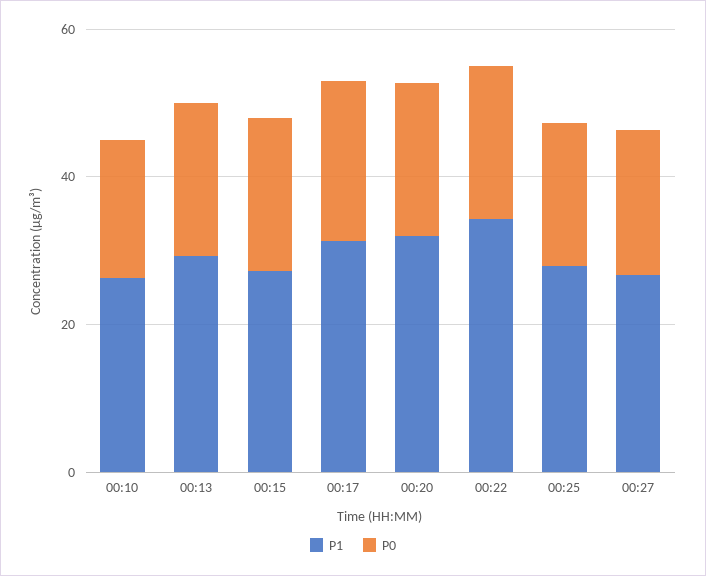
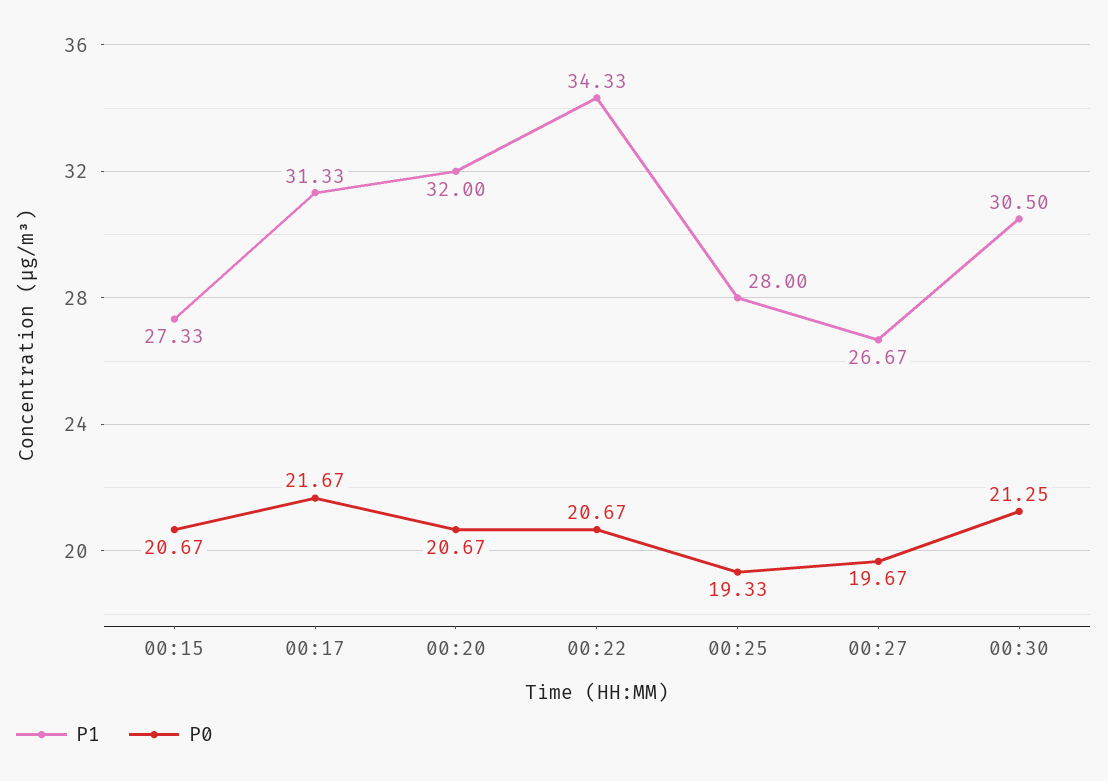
P1, 00:10: 25 -> none
P0, 00:10: 20 -> none
P1, 00:13: 30 -> none
P0, 00:13: 20 -> none
P1, 00:30: none -> 30.5
P0, 00:30: none -> 21.25

